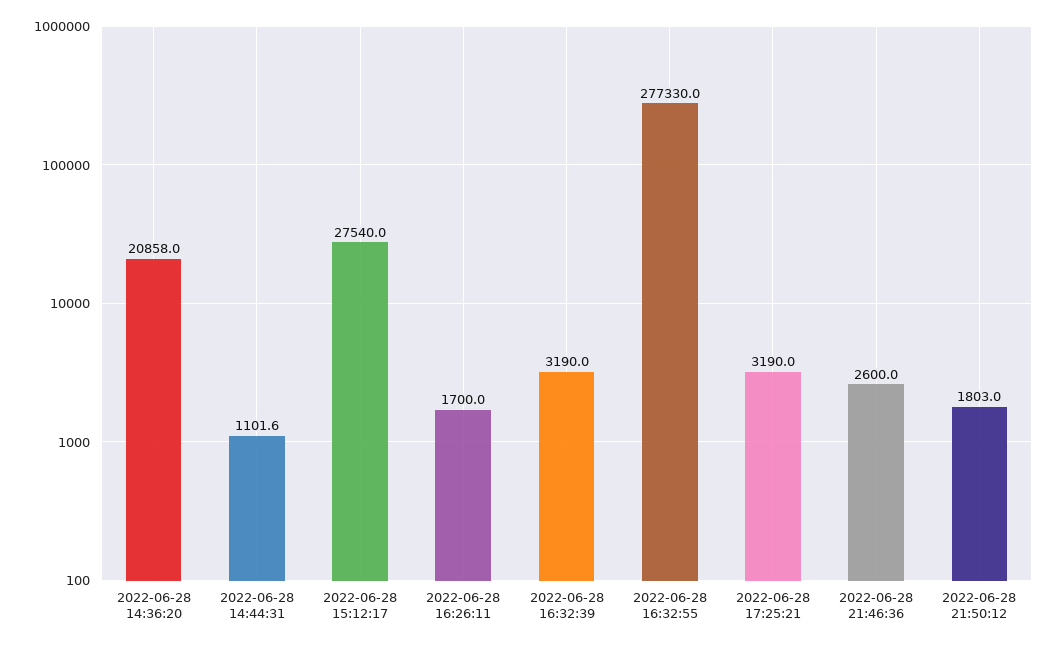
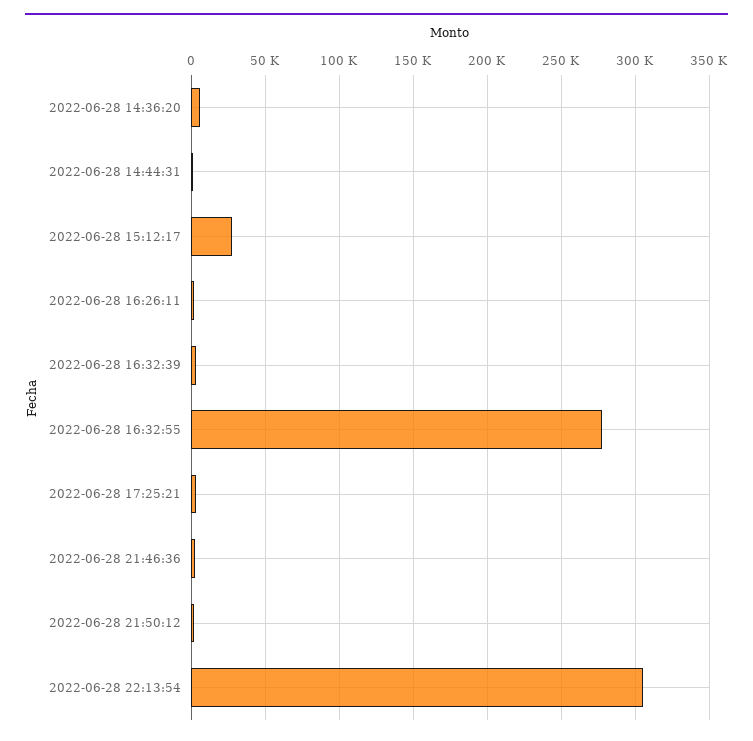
2022-06-28 14:36:20: 20858 -> 5000
2022-06-28 22:13:54: none -> 305000

